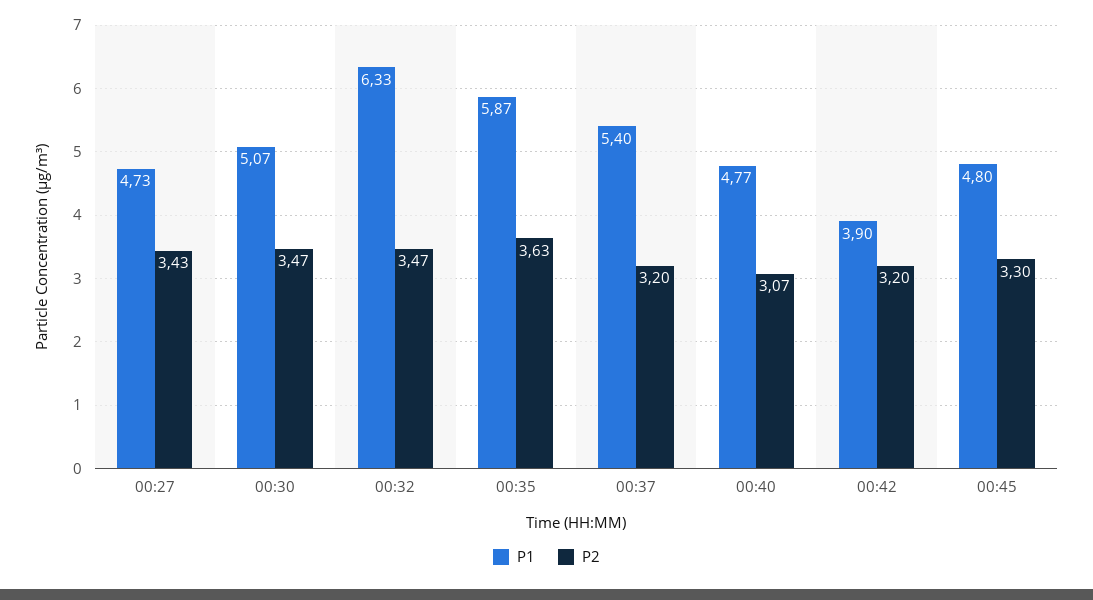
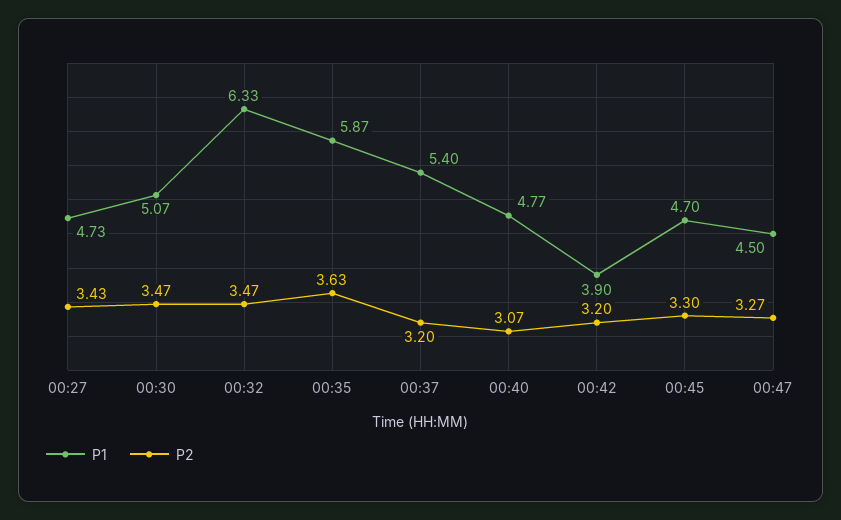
P1, 00:45: 4.8 -> 4.7
P1, 00:47: none -> 4.5
P2, 00:47: none -> 3.27

